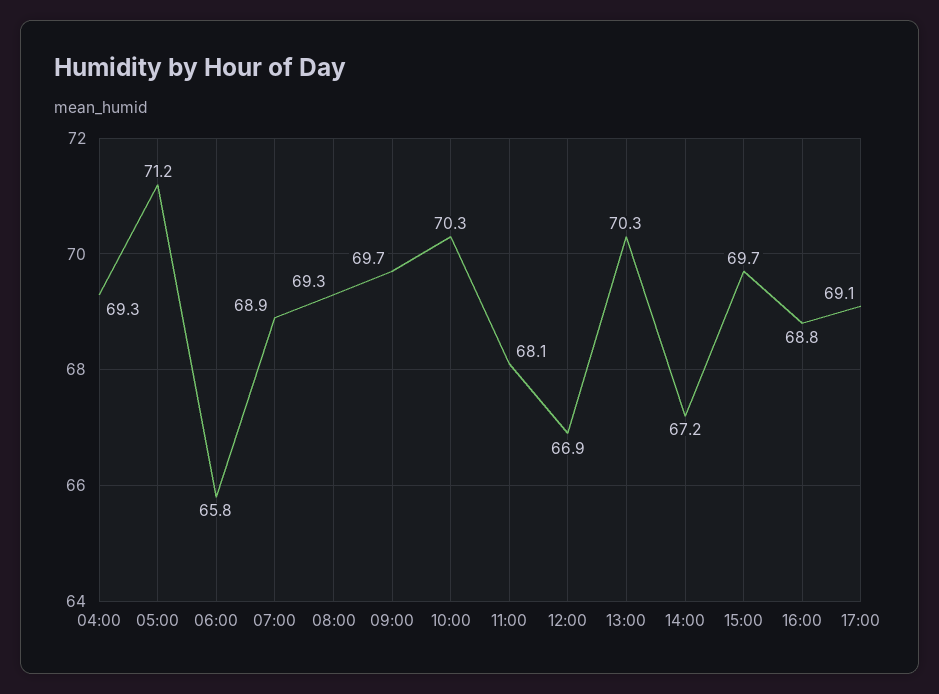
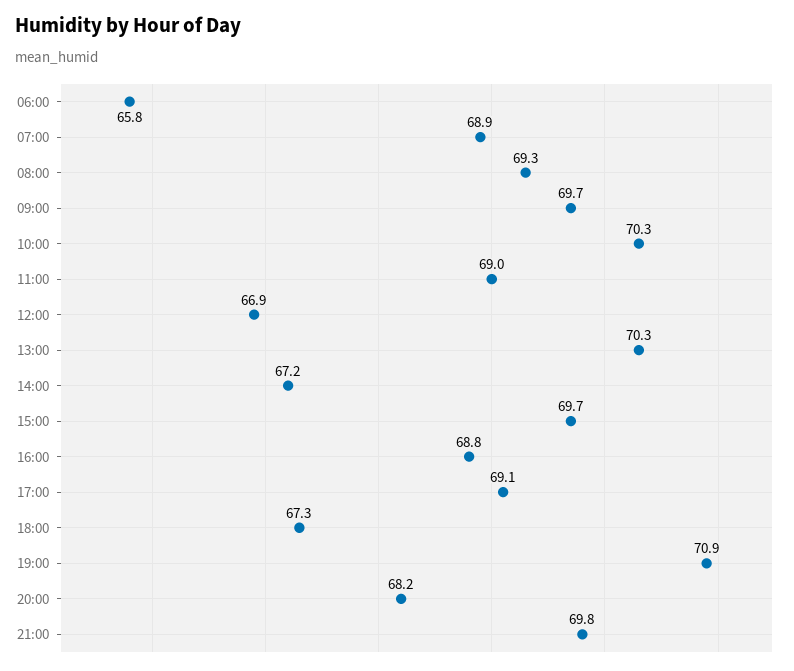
04:00: 69.3 -> none
05:00: 71.2 -> none
11:00: 68.1 -> 69
18:00: none -> 67.3
19:00: none -> 70.9
20:00: none -> 68.2
21:00: none -> 69.8

